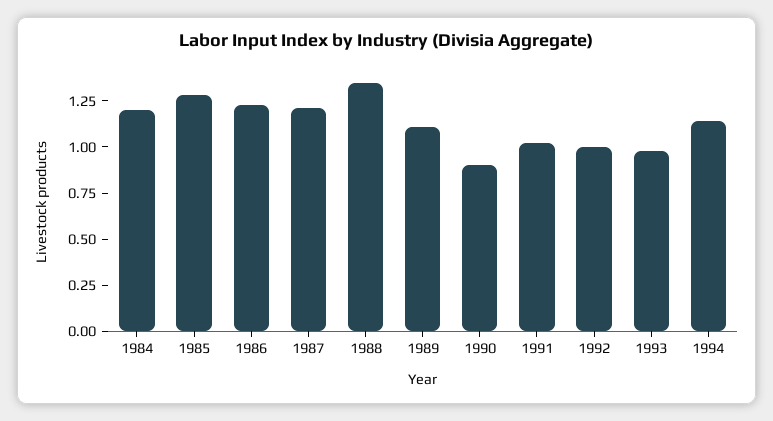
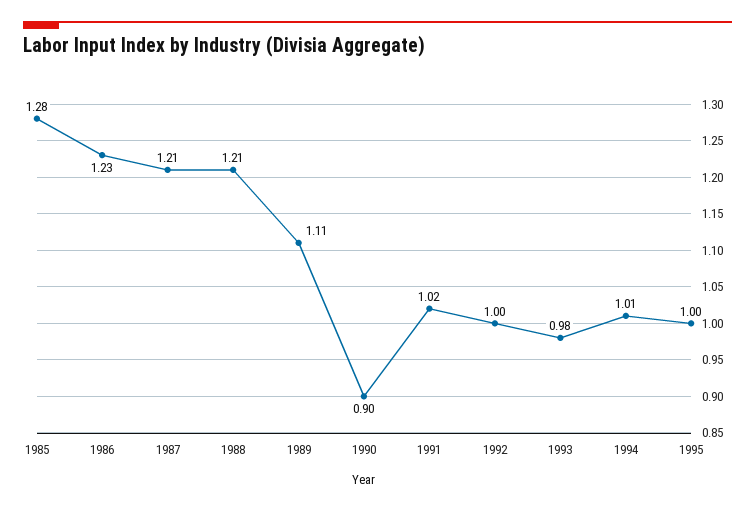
1984: 1.2 -> none
1988: 1.35 -> 1.21
1994: 1.15 -> 1.01
1995: none -> 1

